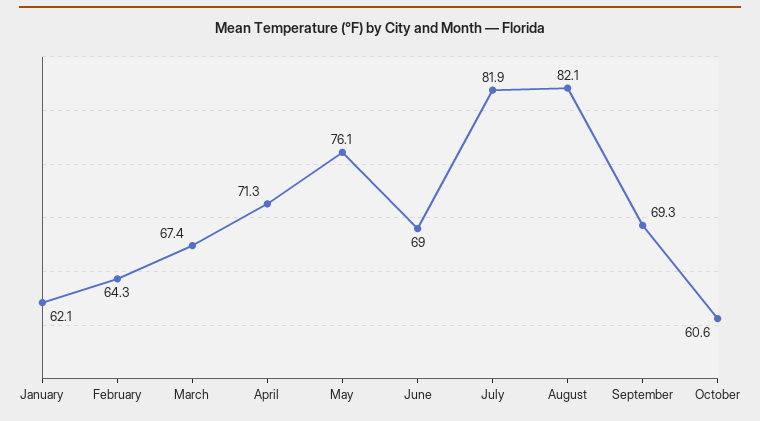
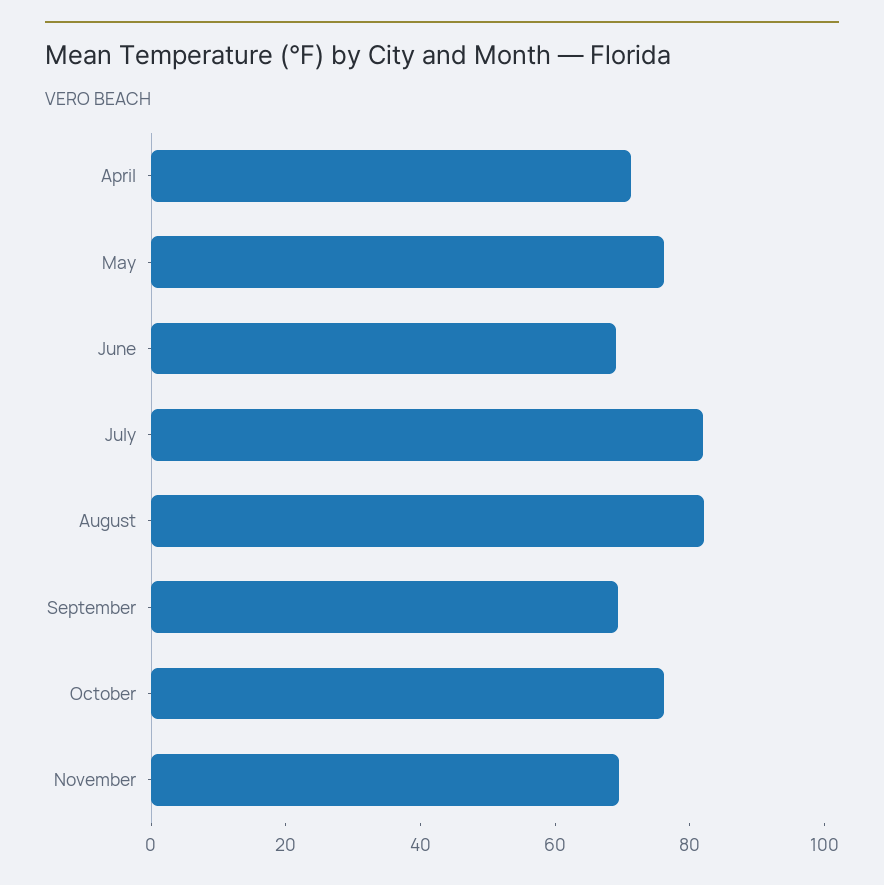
January: 62.1 -> none
February: 64.3 -> none
March: 67.4 -> none
October: 60.6 -> 75
November: none -> 70

